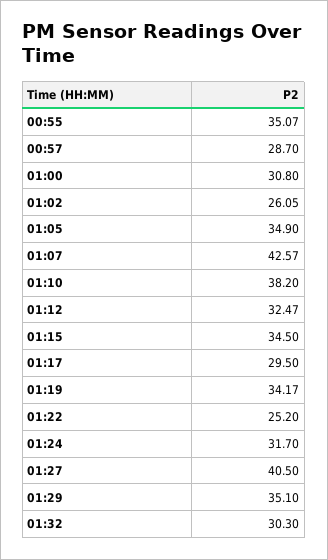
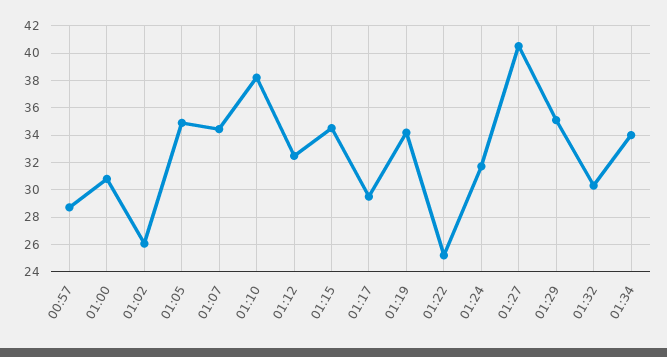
00:55: 35.07 -> none
01:07: 42.57 -> 34.5
01:34: none -> 34

